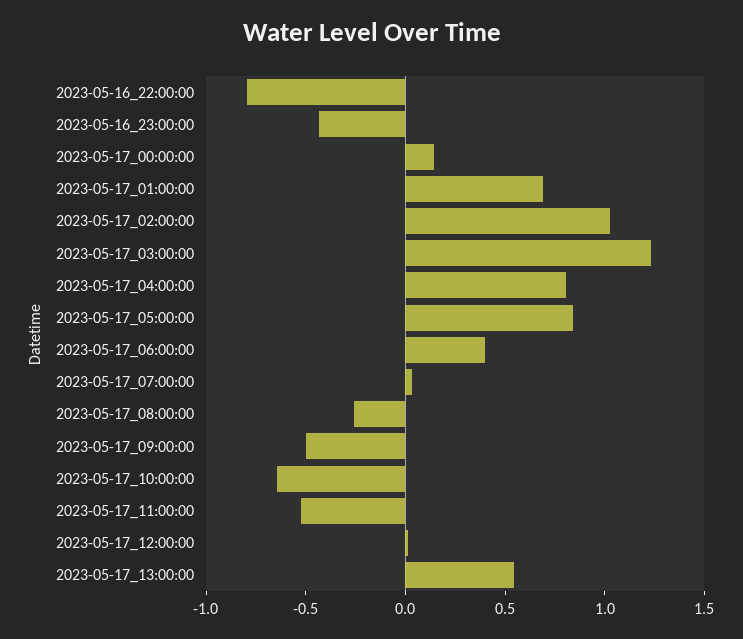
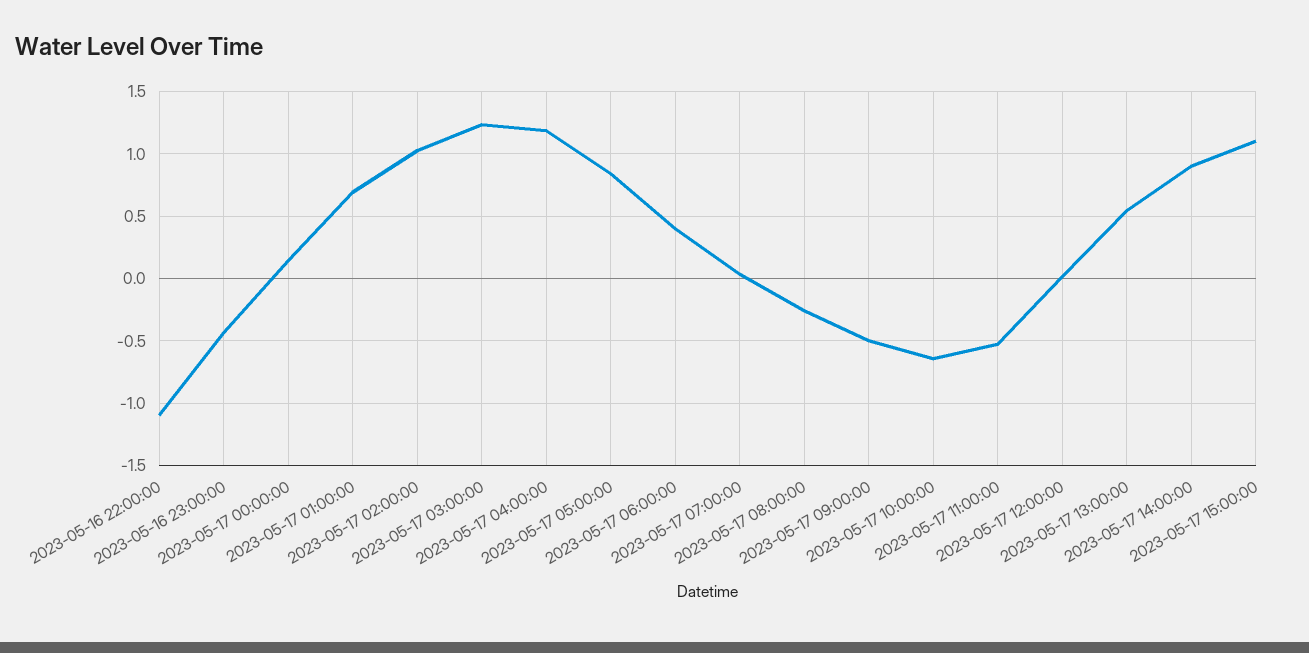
2023-05-16_22:00:00: -0.8 -> -1.1
2023-05-17_04:00:00: 0.8 -> 1.2
2023-05-17 14:00:00: none -> 0.9
2023-05-17 15:00:00: none -> 1.1

